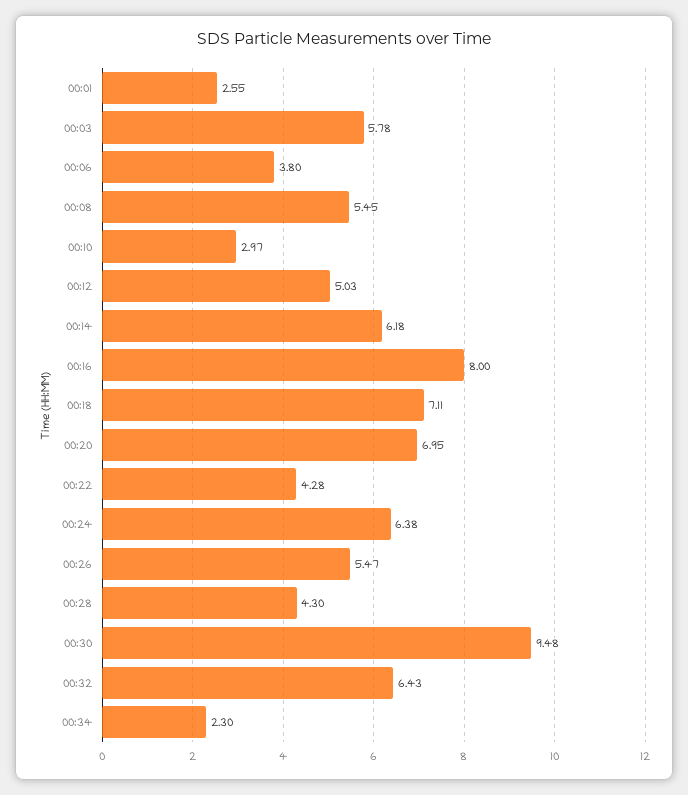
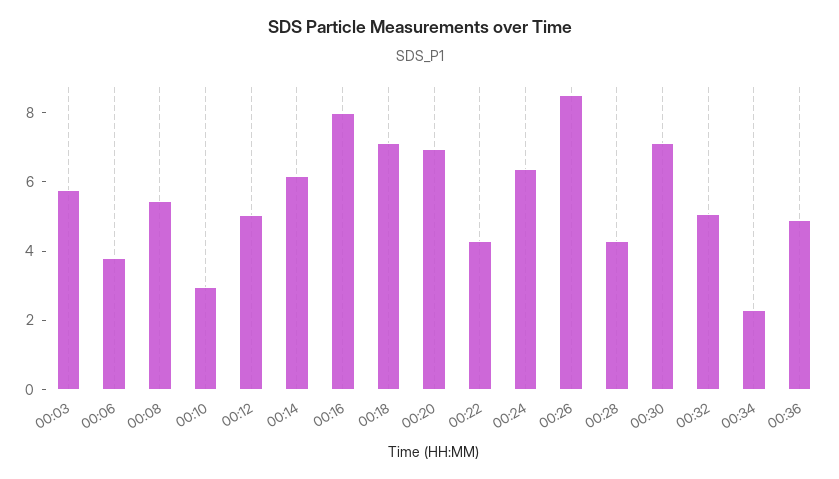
00:01: 2.55 -> none
00:26: 5.47 -> 8.5
00:30: 9.48 -> 7
00:32: 6.43 -> 5
00:36: none -> 5

